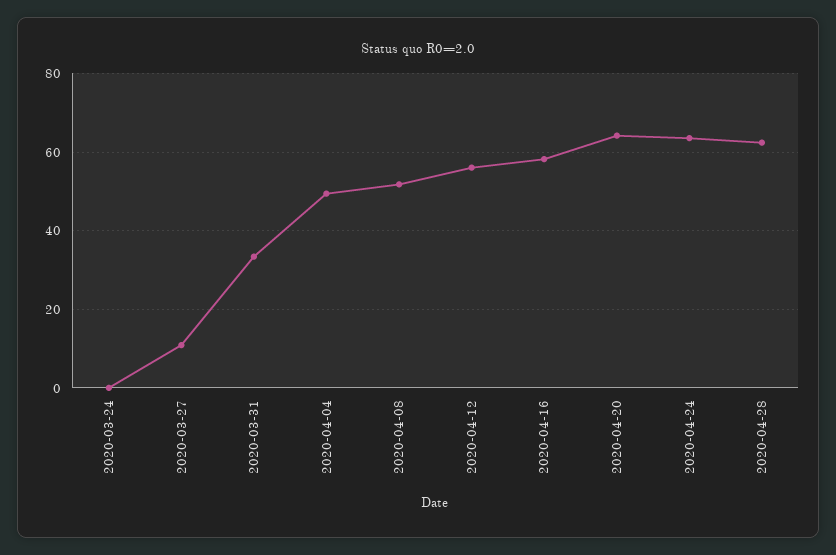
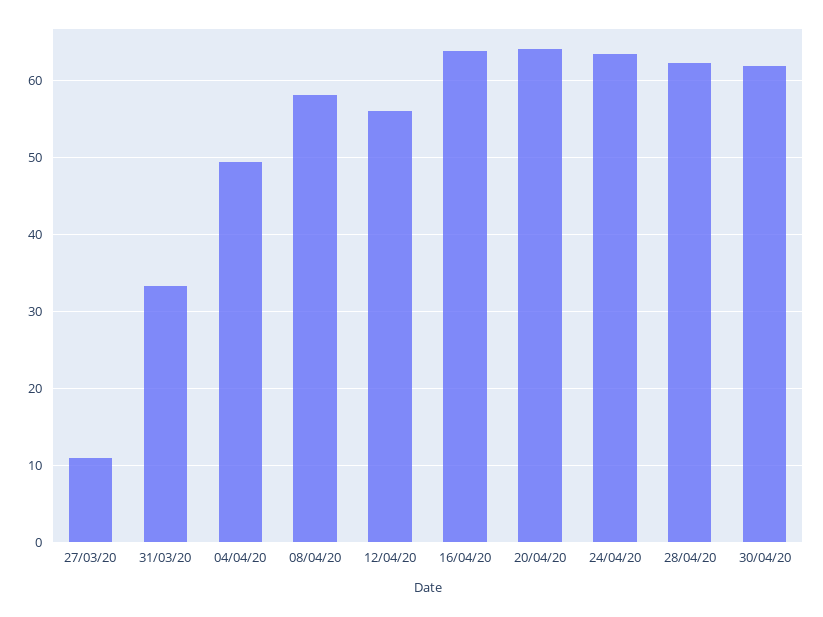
2020-03-24: 0 -> none
2020-04-08: 52 -> 58
2020-04-16: 58 -> 64
30/04/20: none -> 62

